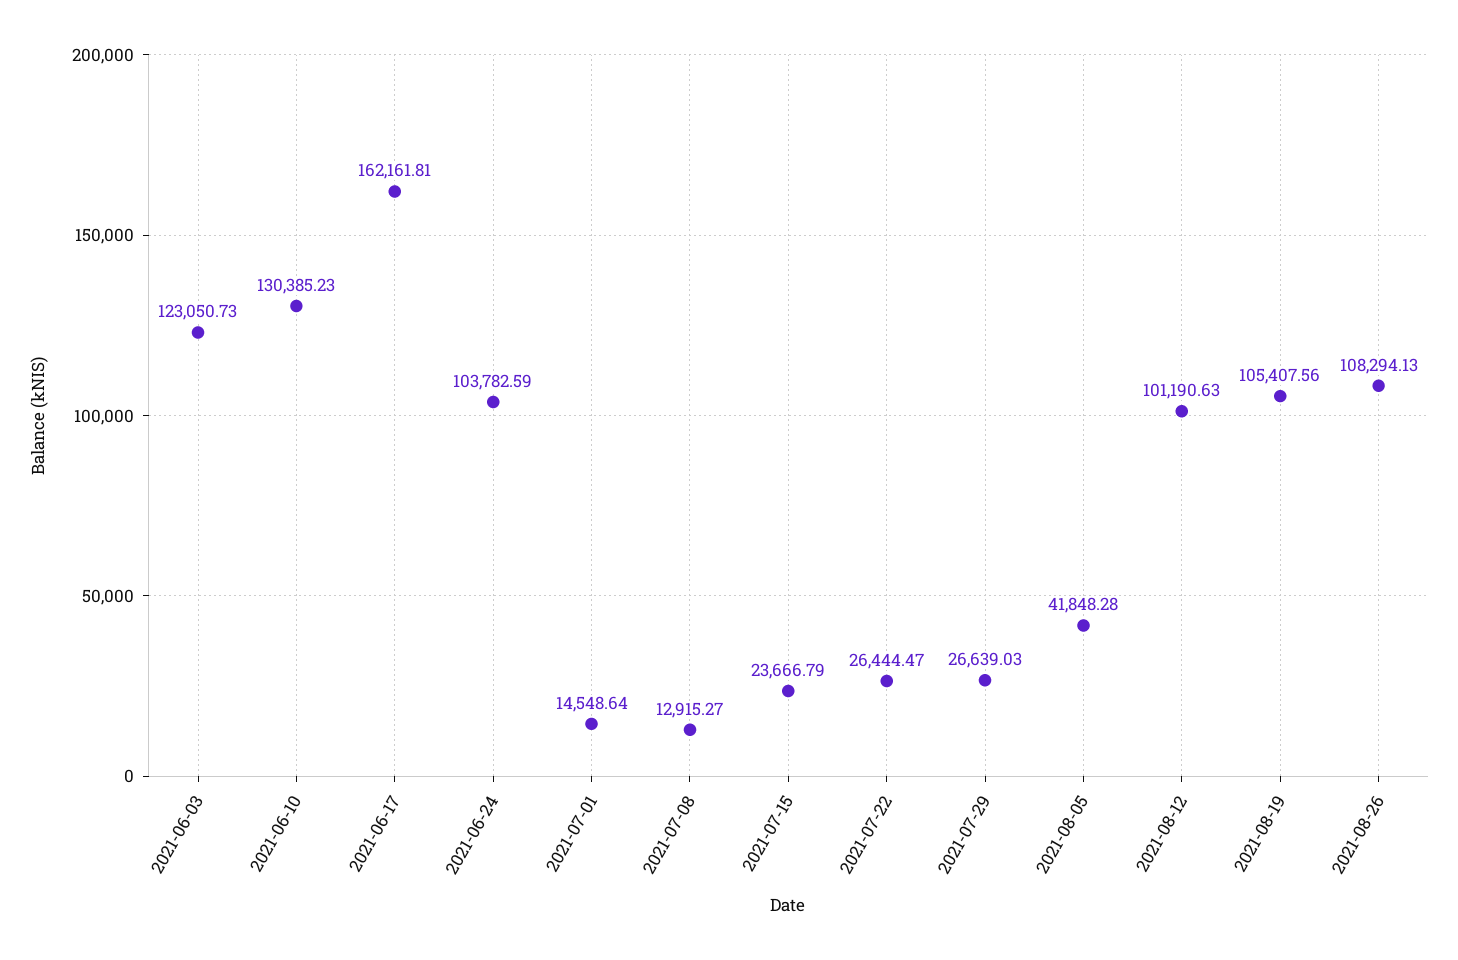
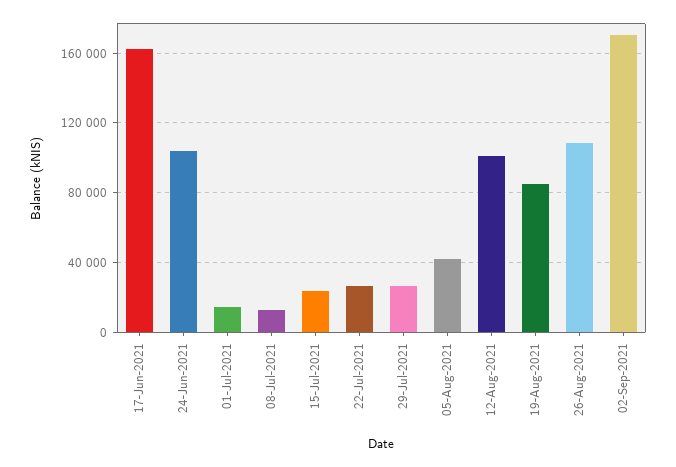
2021-06-03: 123050.73 -> none
2021-06-10: 130385.23 -> none
2021-08-19: 105407.56 -> 85000
02-Sep-2021: none -> 170000

